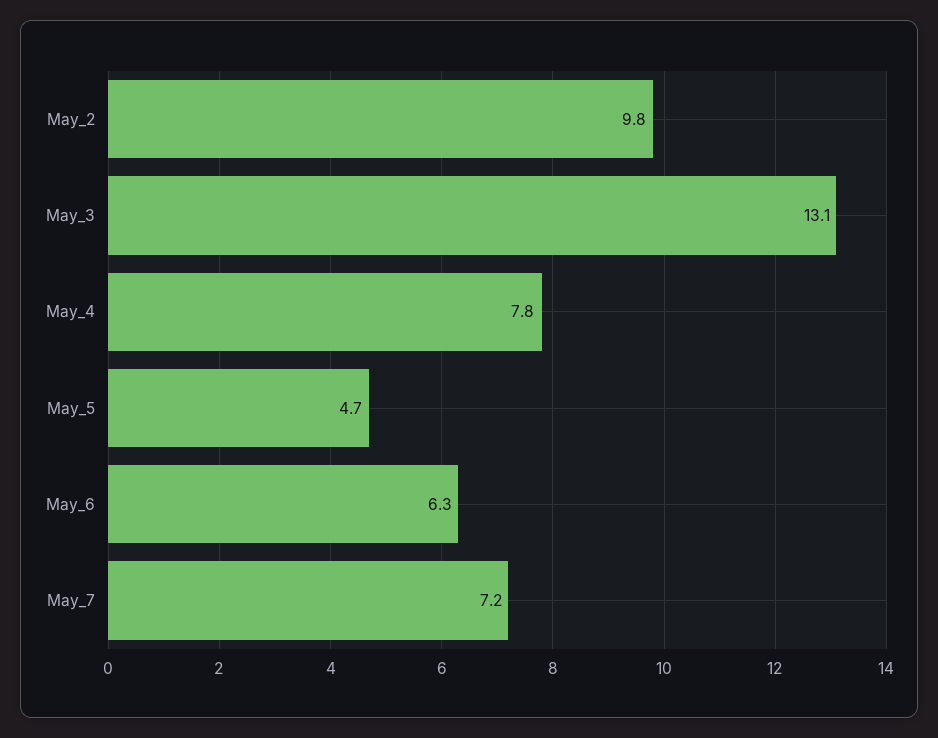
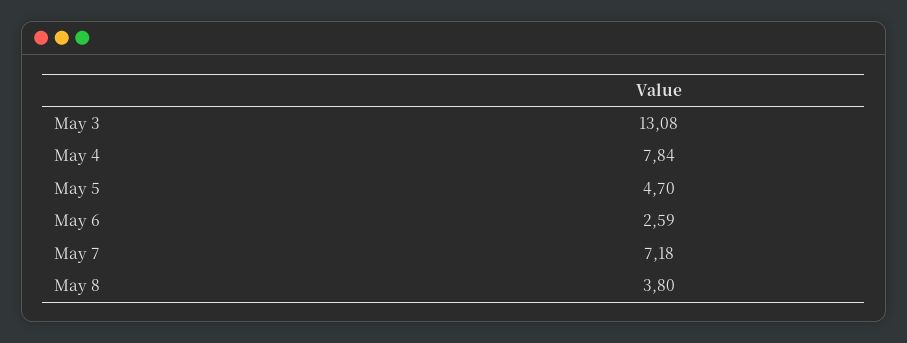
May_2: 9.8 -> none
May_6: 6.3 -> 2.59
May 8: none -> 3.8

